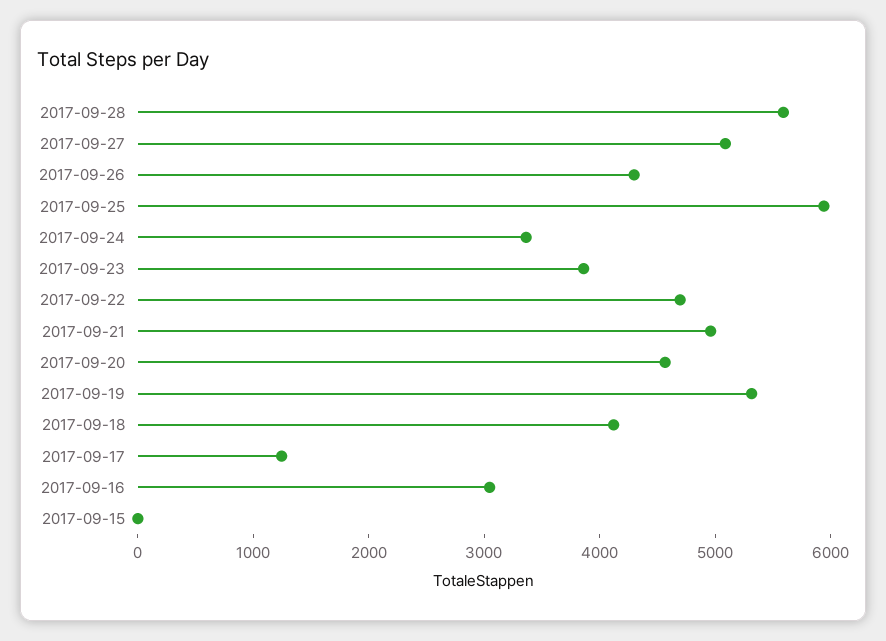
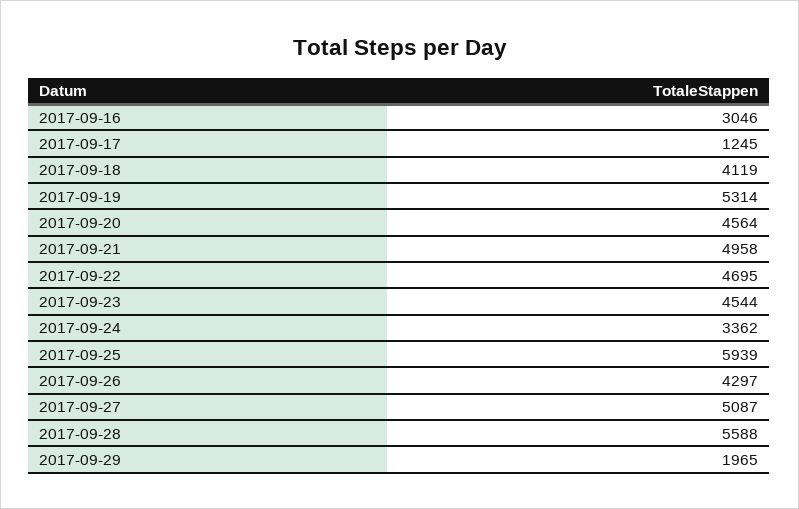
2017-09-23: 3800 -> 4544
2017-09-15: 0 -> none
2017-09-29: none -> 1965

